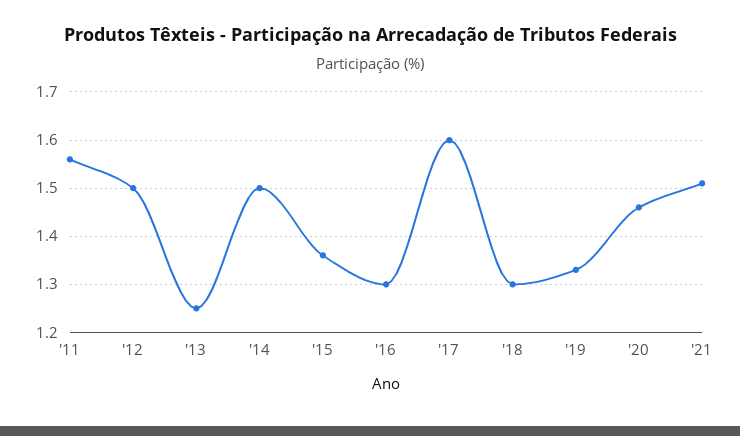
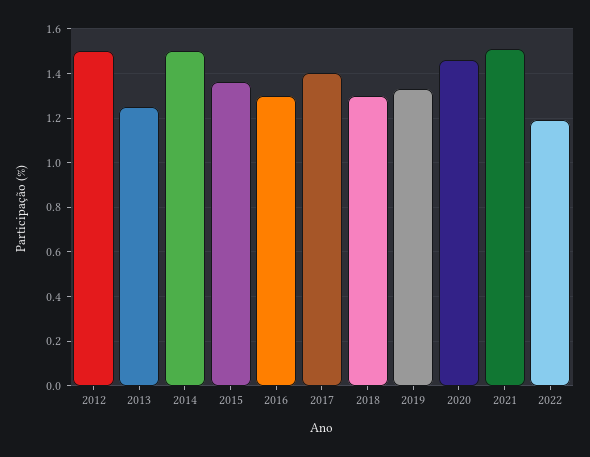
'11: 1.55 -> none
'17: 1.6 -> 1.4
2022: none -> 1.2

